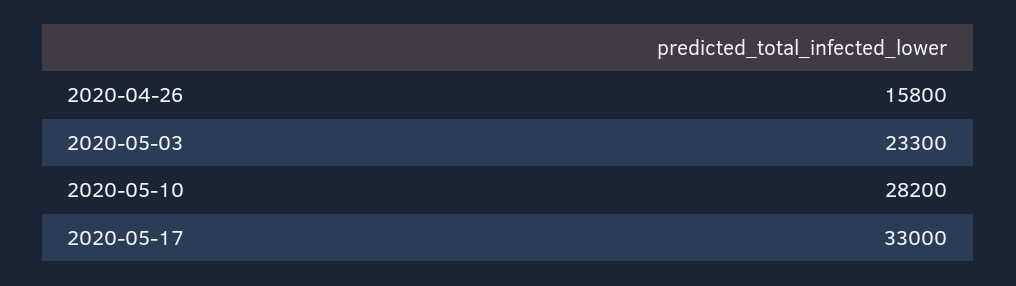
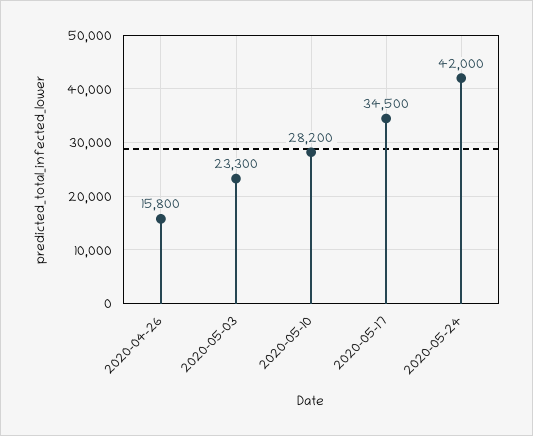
2020-05-17: 33000 -> 34500
2020-05-24: none -> 42000

